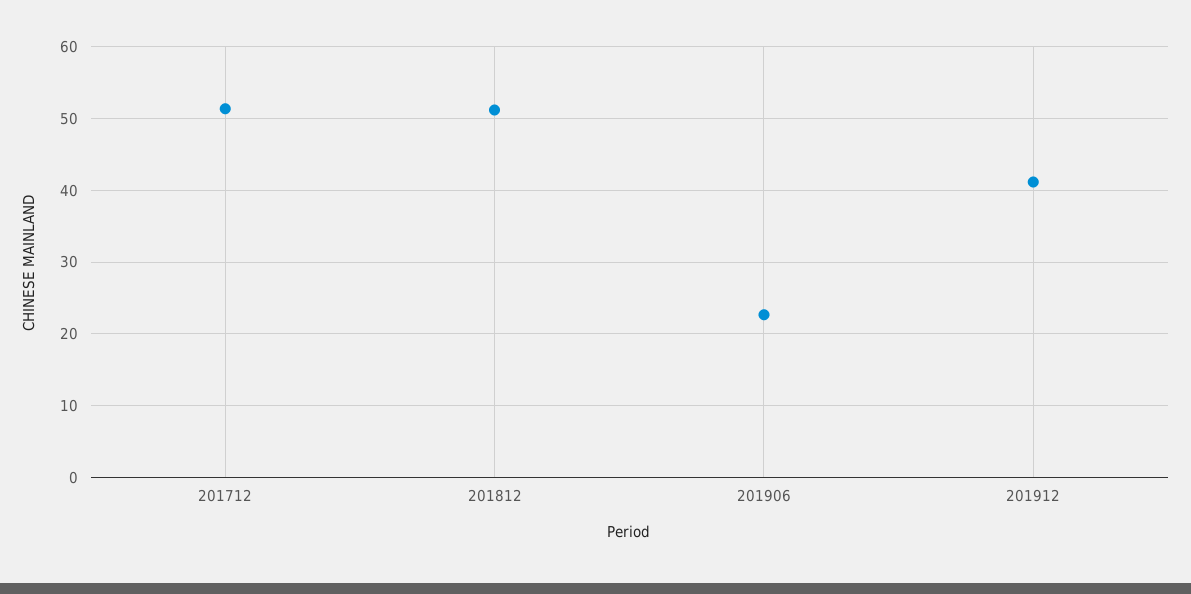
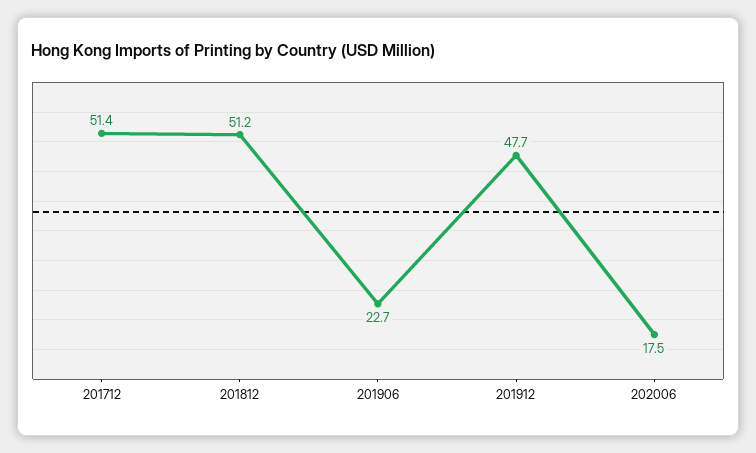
201912: 41 -> 47.7
202006: none -> 17.5

